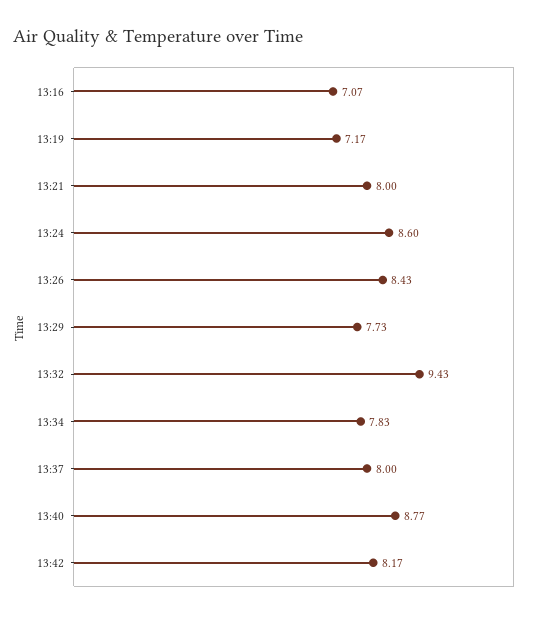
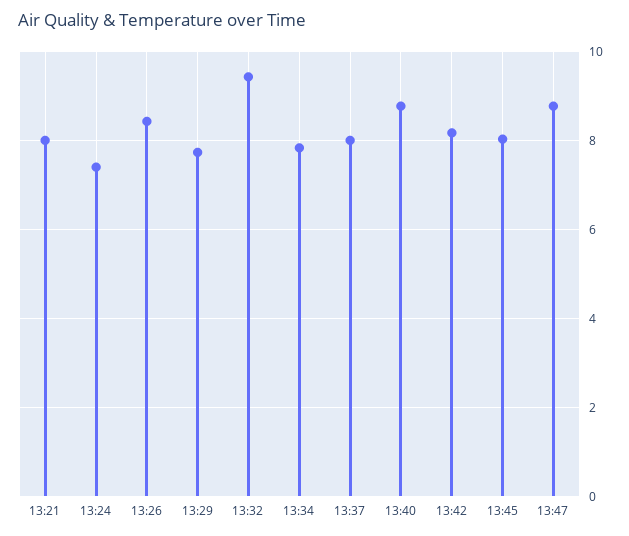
13:16: 7.07 -> none
13:19: 7.17 -> none
13:24: 8.6 -> 7.4
13:45: none -> 8
13:47: none -> 8.8

